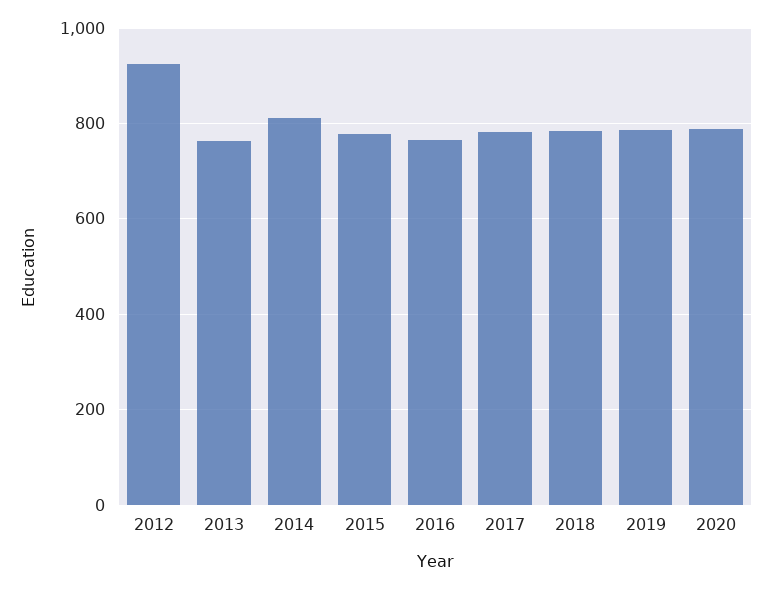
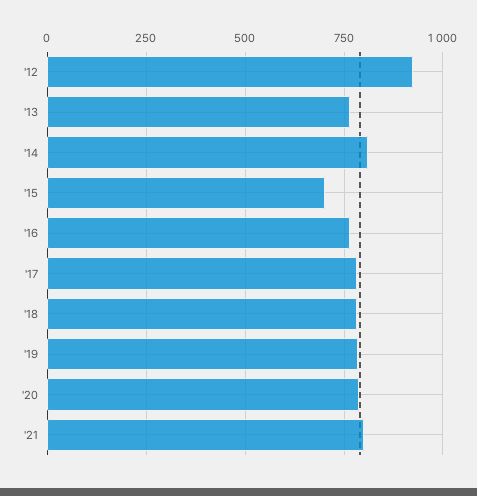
2015: 780 -> 700
'21: none -> 800

